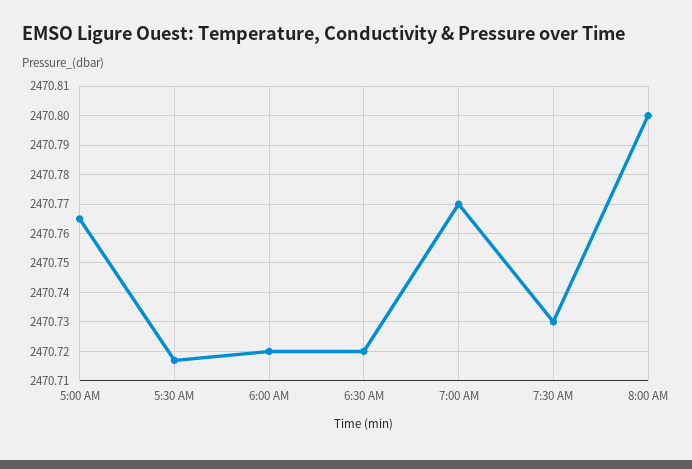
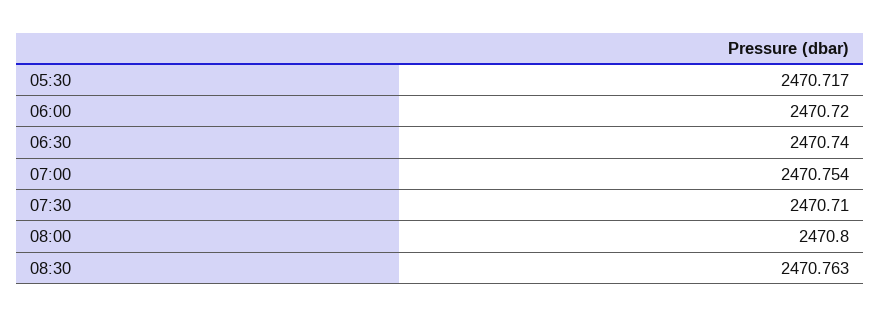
5:00 AM: 2470.765 -> none
6:30 AM: 2470.72 -> 2470.74
7:00 AM: 2470.77 -> 2470.754
7:30 AM: 2470.73 -> 2470.71
08:30: none -> 2470.763

